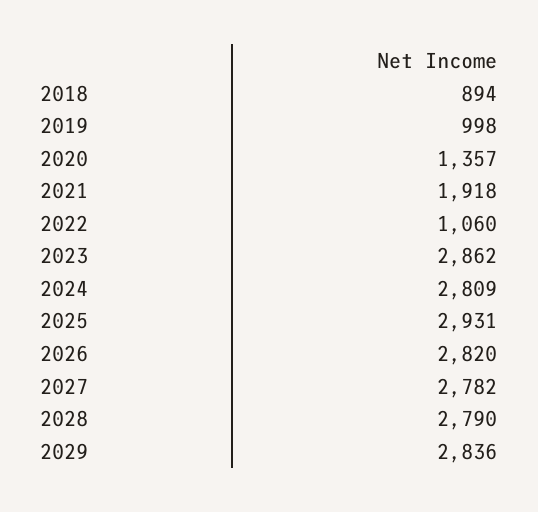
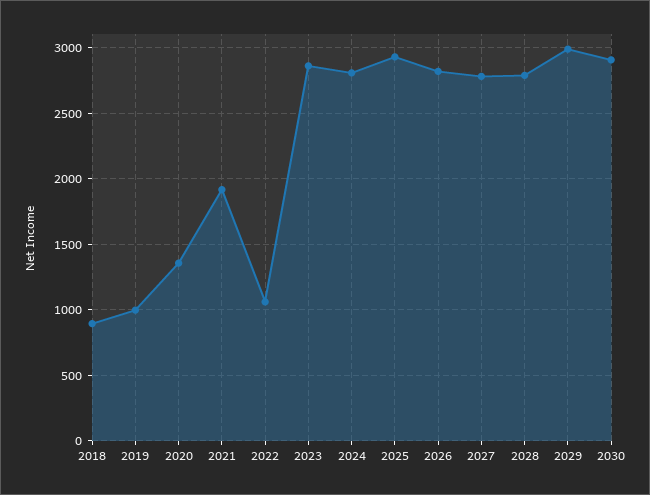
2029: 2836 -> 3000
2030: none -> 2900

